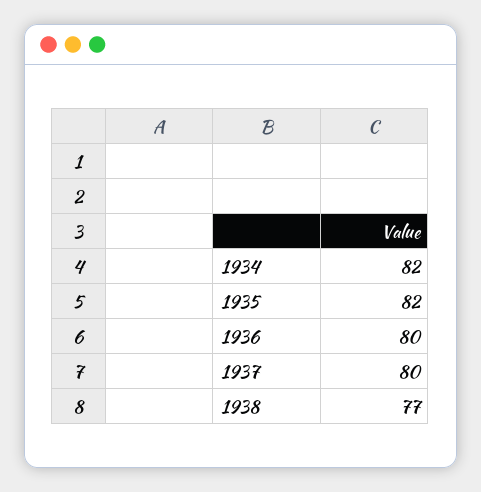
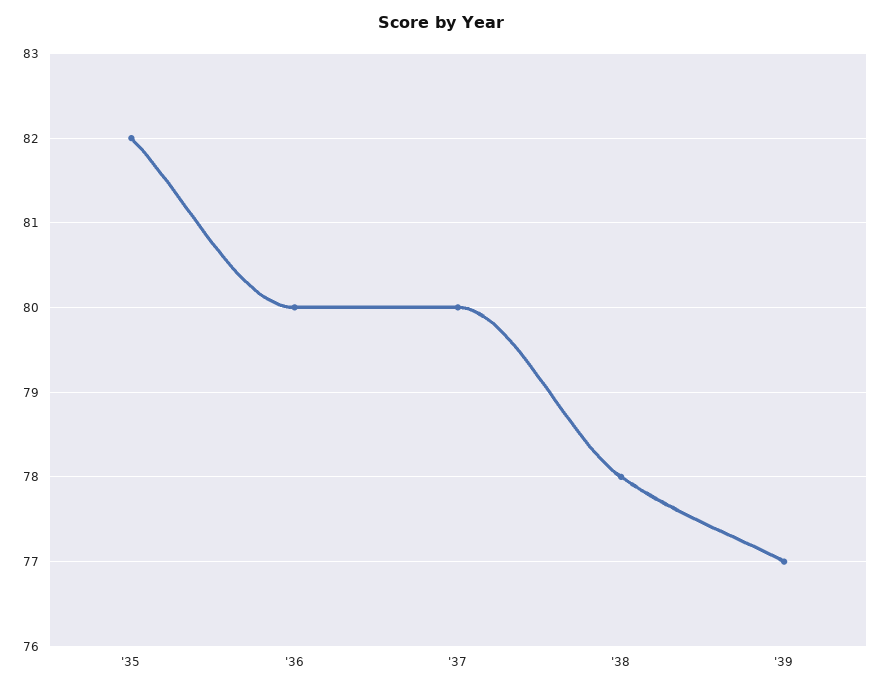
1934: 82 -> none
1938: 77 -> 78
'39: none -> 77

